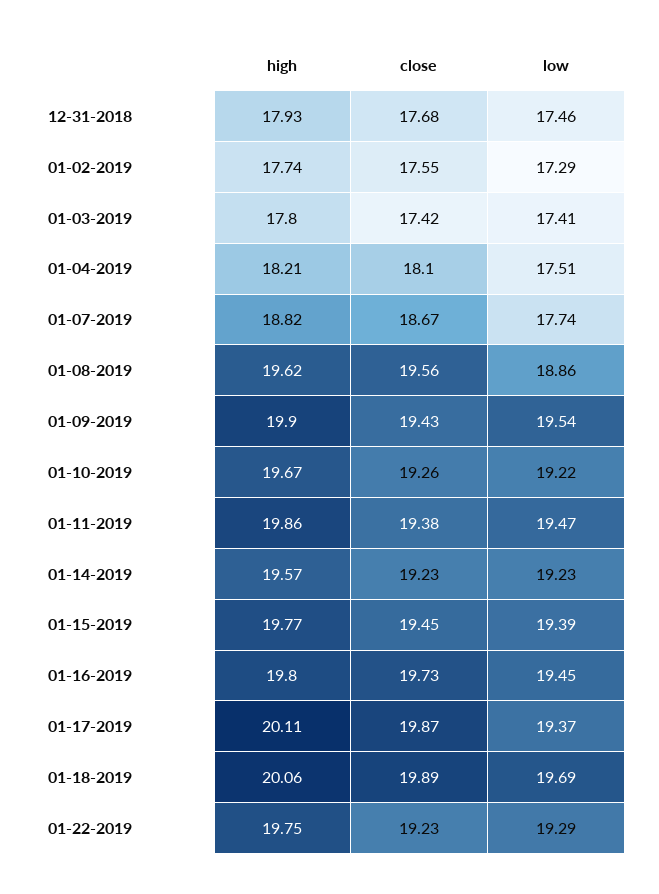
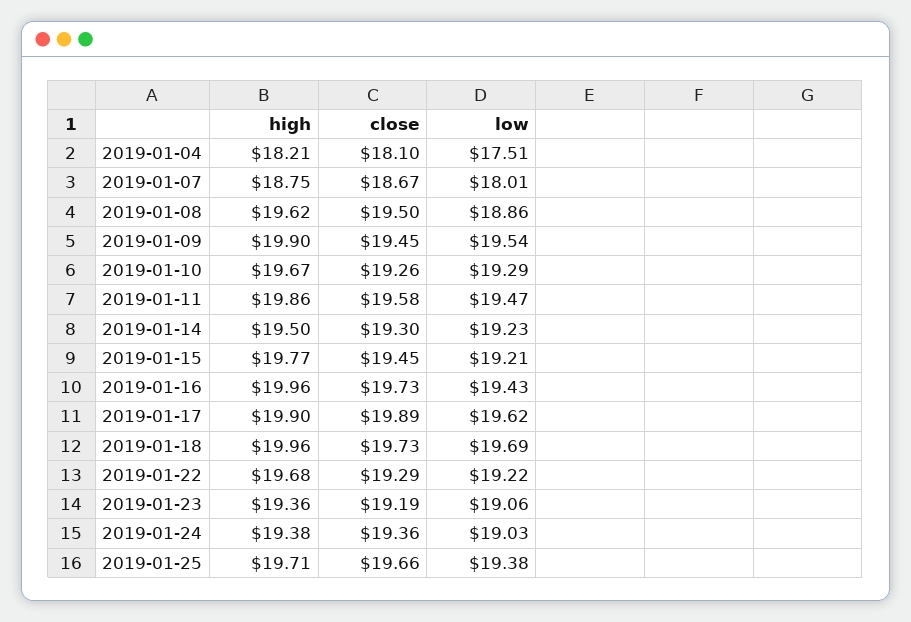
high, 12-31-2018: 17.93 -> none
close, 12-31-2018: 17.68 -> none
low, 12-31-2018: 17.46 -> none
high, 01-02-2019: 17.74 -> none
close, 01-02-2019: 17.55 -> none
low, 01-02-2019: 17.29 -> none
high, 01-03-2019: 17.8 -> none
close, 01-03-2019: 17.42 -> none
low, 01-03-2019: 17.41 -> none
high, 01-07-2019: 18.82 -> 18.75
low, 01-07-2019: 17.74 -> 18.01
close, 01-08-2019: 19.56 -> 19.5
close, 01-09-2019: 19.43 -> 19.45
low, 01-10-2019: 19.22 -> 19.29
close, 01-11-2019: 19.38 -> 19.58
high, 01-14-2019: 19.57 -> 19.5
close, 01-14-2019: 19.23 -> 19.3
low, 01-15-2019: 19.39 -> 19.21
high, 01-16-2019: 19.8 -> 19.96
low, 01-16-2019: 19.45 -> 19.43
high, 01-17-2019: 20.11 -> 19.9
close, 01-17-2019: 19.87 -> 19.89
low, 01-17-2019: 19.37 -> 19.62
high, 01-18-2019: 20.06 -> 19.96
close, 01-18-2019: 19.89 -> 19.73
high, 01-22-2019: 19.75 -> 19.68
close, 01-22-2019: 19.23 -> 19.29
low, 01-22-2019: 19.29 -> 19.22
high, 2019-01-23: none -> 19.36
close, 2019-01-23: none -> 19.19
low, 2019-01-23: none -> 19.06
high, 2019-01-24: none -> 19.38
close, 2019-01-24: none -> 19.36
low, 2019-01-24: none -> 19.03
high, 2019-01-25: none -> 19.71
close, 2019-01-25: none -> 19.66
low, 2019-01-25: none -> 19.38

